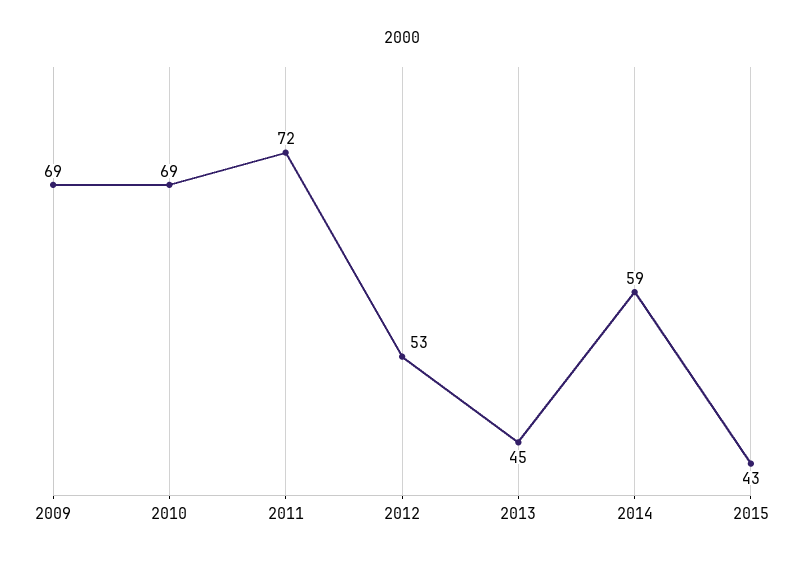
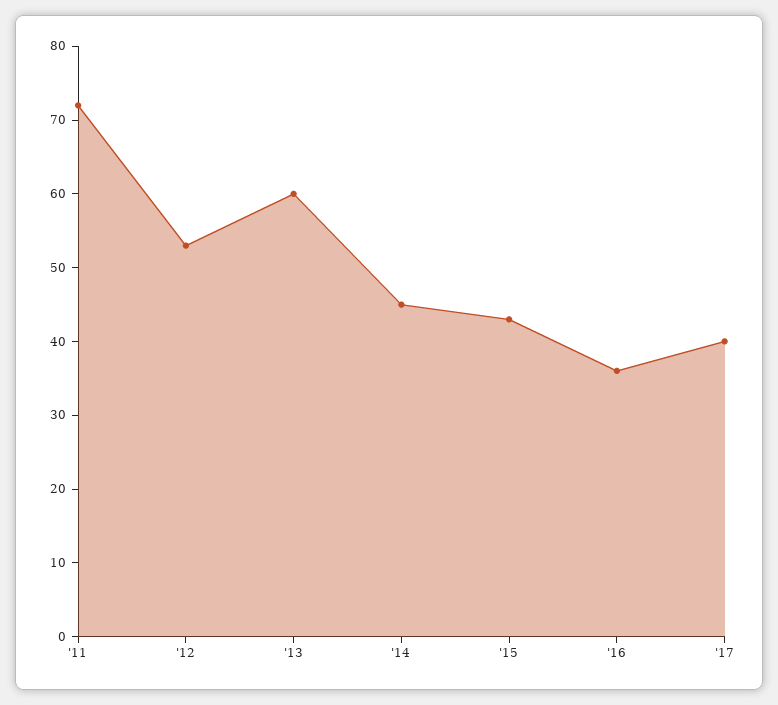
2009: 69 -> none
2010: 69 -> none
2013: 45 -> 60
2014: 59 -> 45
'16: none -> 35
'17: none -> 40

